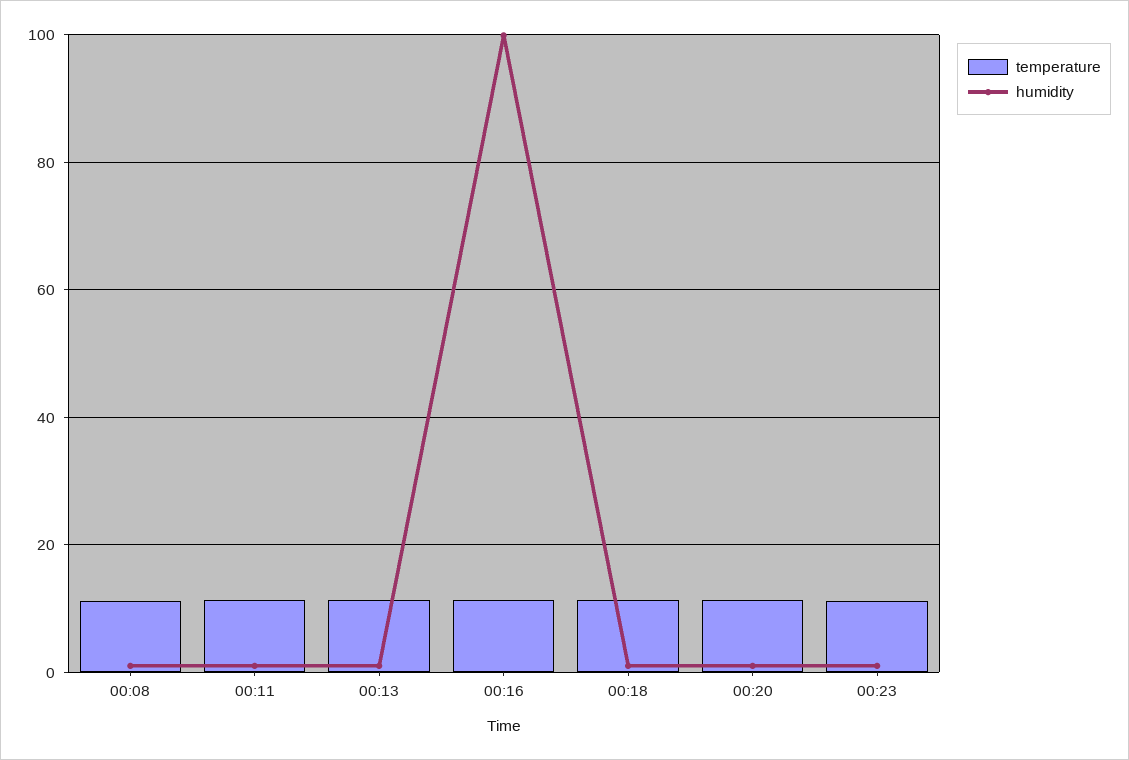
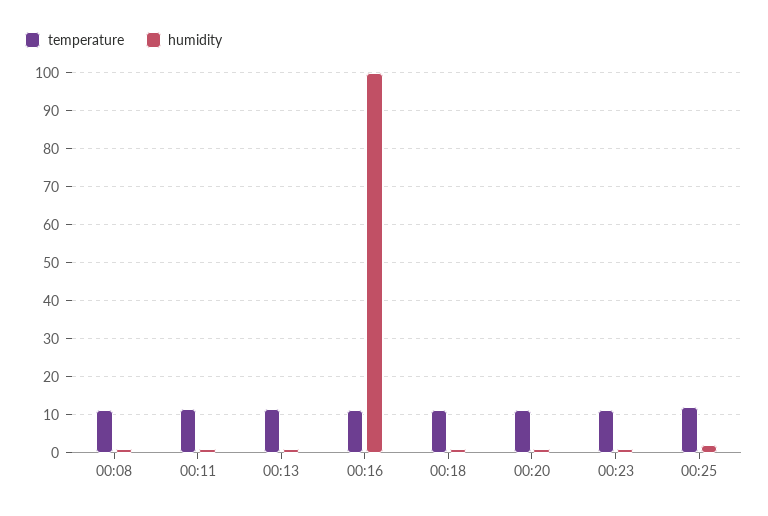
temperature, 00:25: none -> 12
humidity, 00:25: none -> 2

